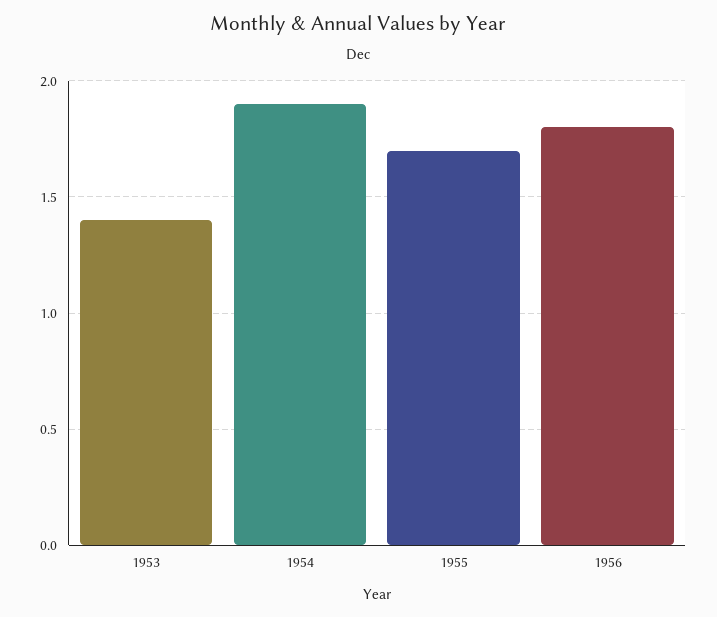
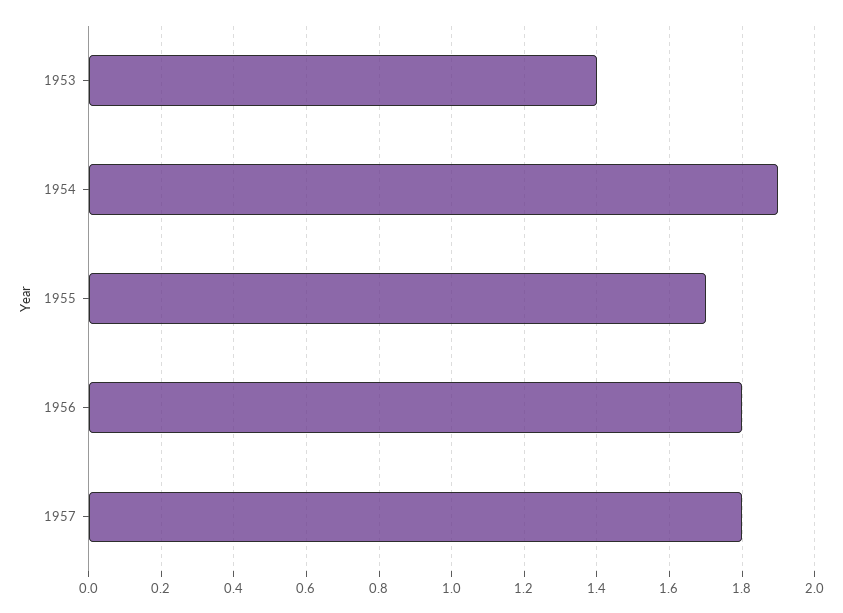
1957: none -> 1.8

